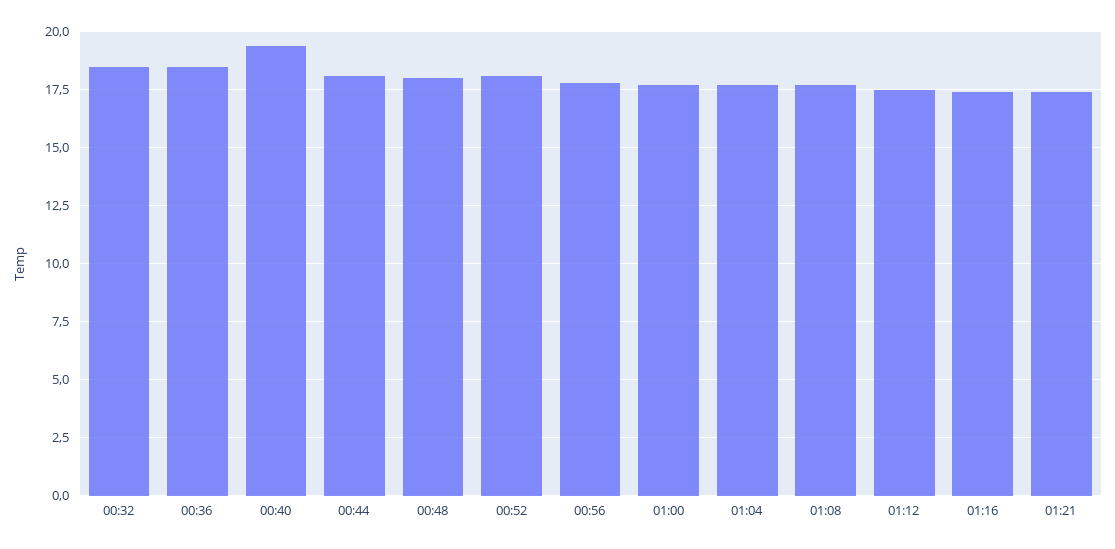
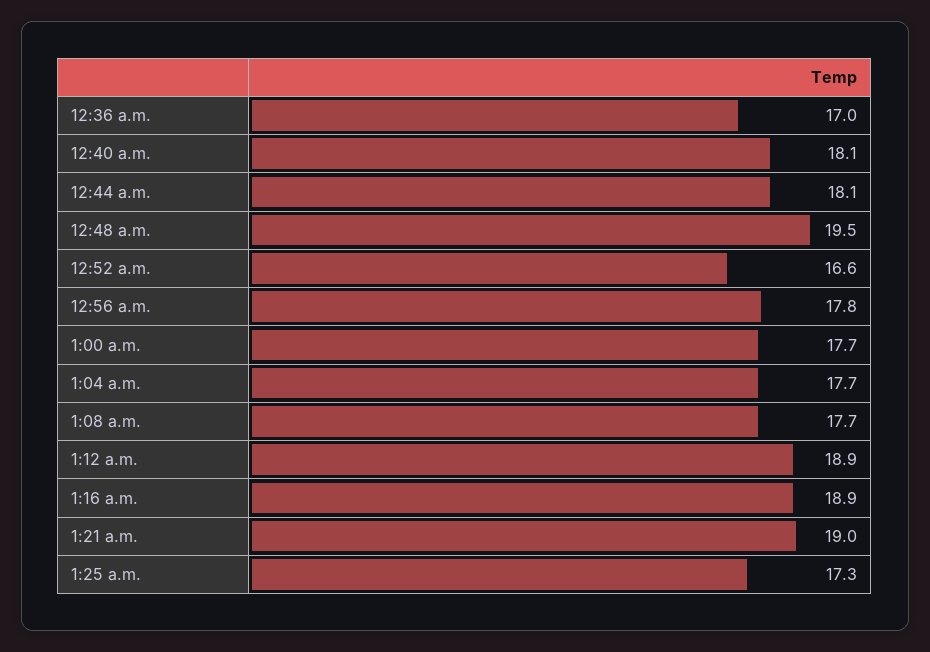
00:32: 18.5 -> none
00:36: 18.5 -> 17
00:40: 19.5 -> 18.1
00:48: 18 -> 19.5
00:52: 18 -> 16.6
01:12: 17.5 -> 18.9
01:16: 17.5 -> 18.9
01:21: 17.5 -> 19
1:25 a.m.: none -> 17.3

